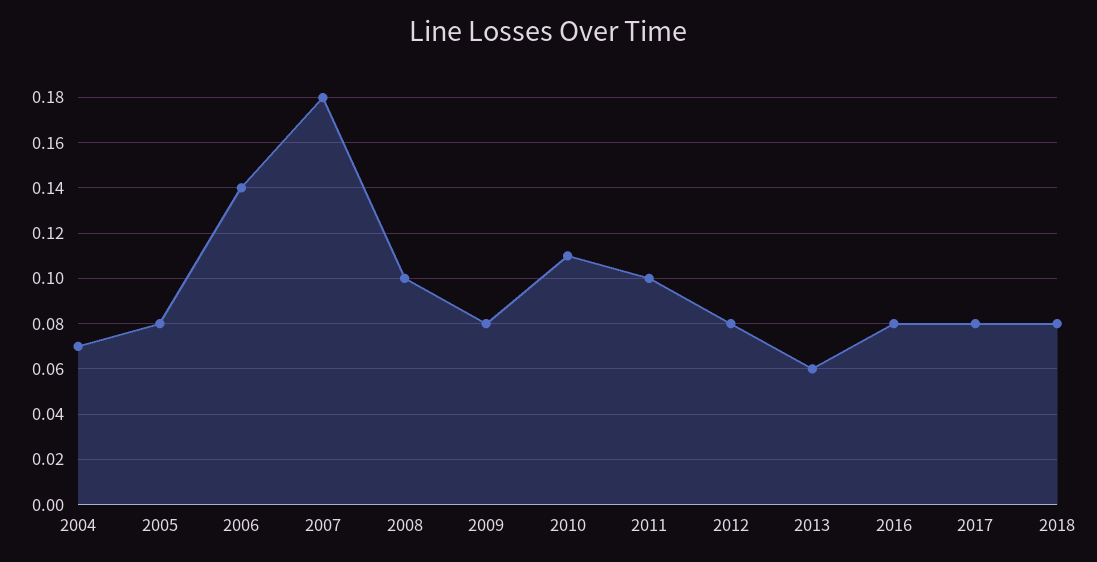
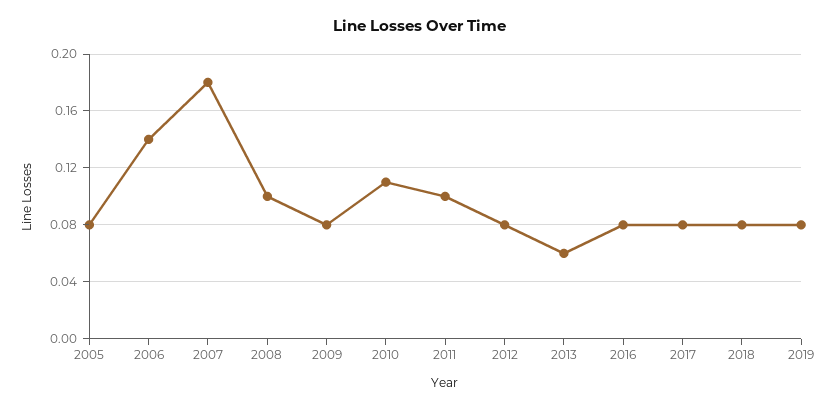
2004: 0.07 -> none
2019: none -> 0.08

